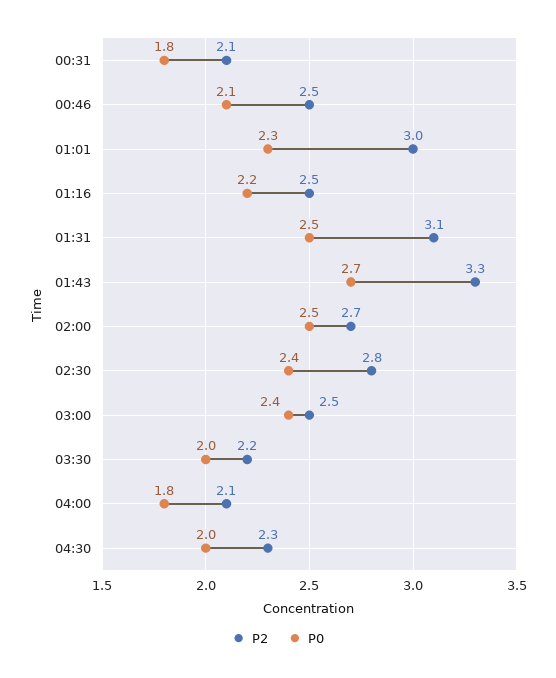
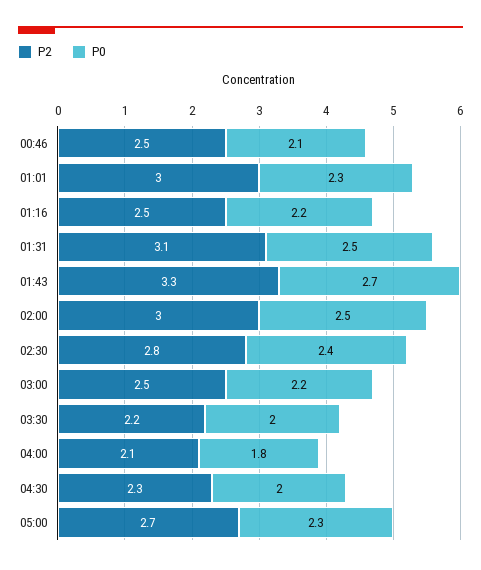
P2, 00:31: 2.1 -> none
P0, 00:31: 1.8 -> none
P2, 02:00: 2.7 -> 3
P0, 03:00: 2.4 -> 2.2
P2, 05:00: none -> 2.7
P0, 05:00: none -> 2.3

